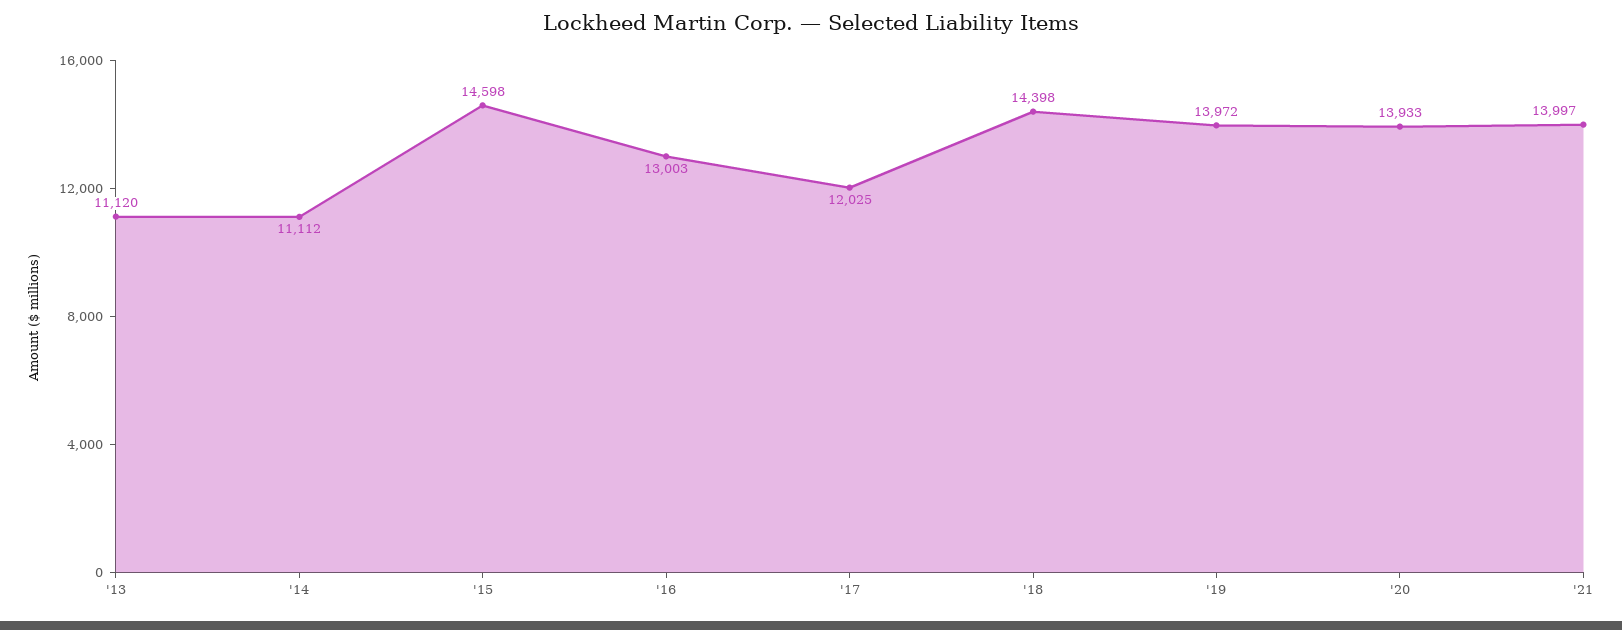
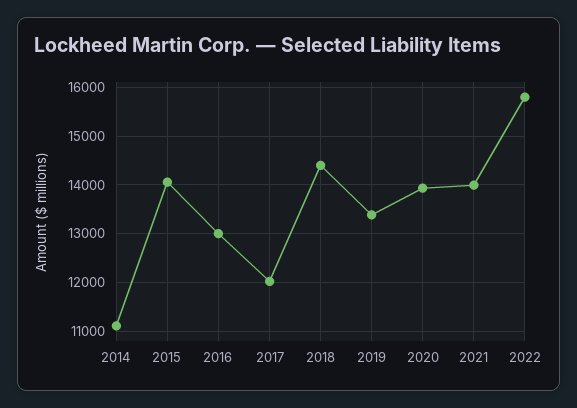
'13: 11120 -> none
'15: 14598 -> 14000
'19: 13972 -> 13400
2022: none -> 15800

